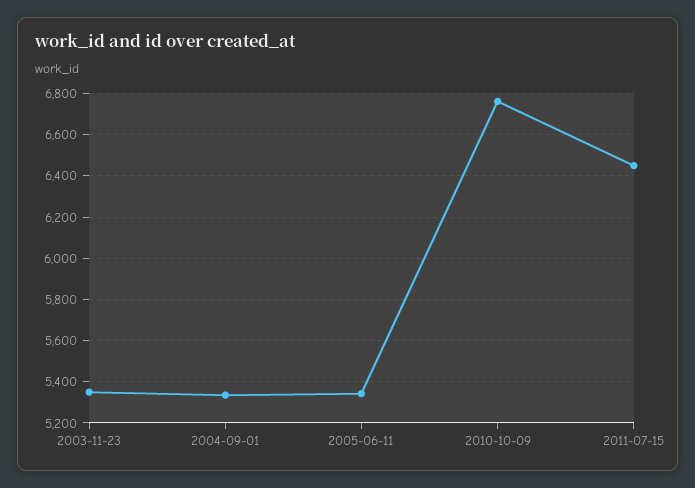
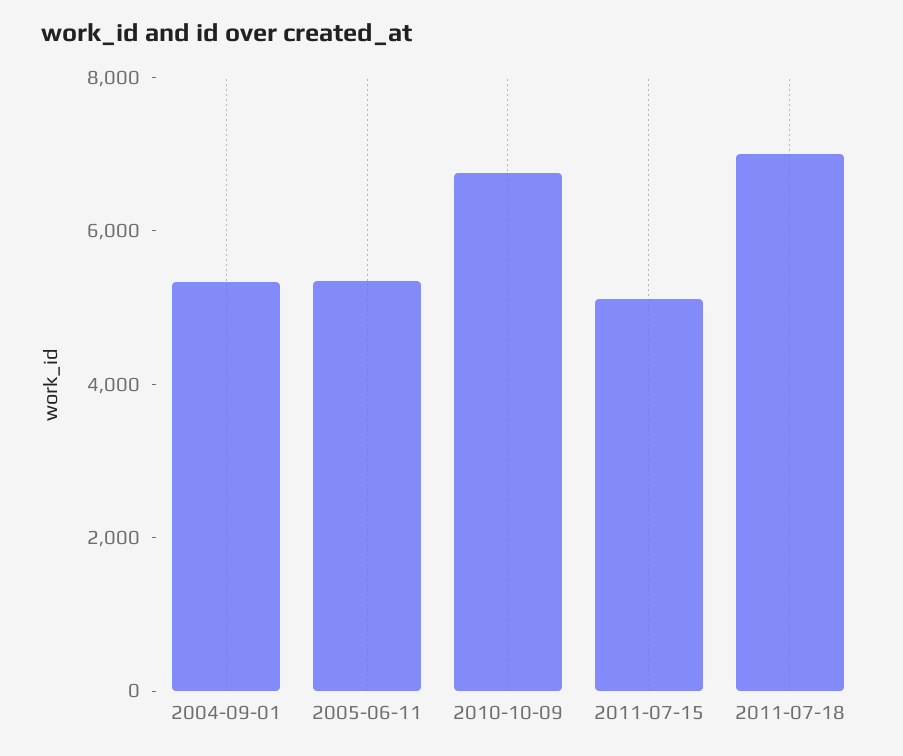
2003-11-23: 5350 -> none
2011-07-15: 6450 -> 5000
2011-07-18: none -> 7000

